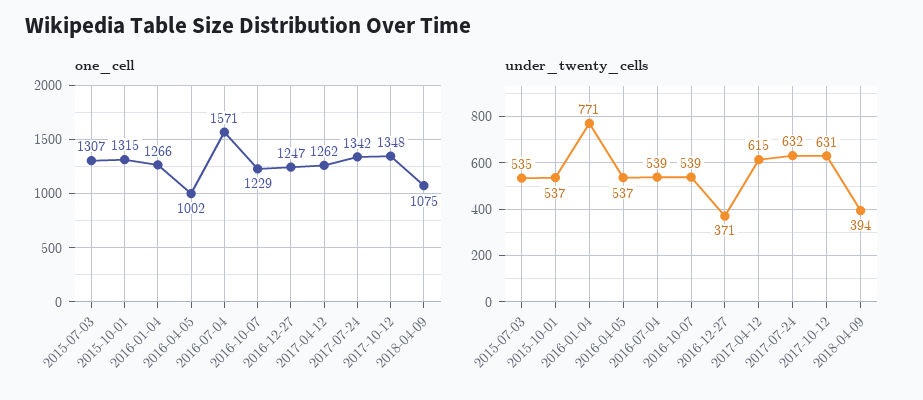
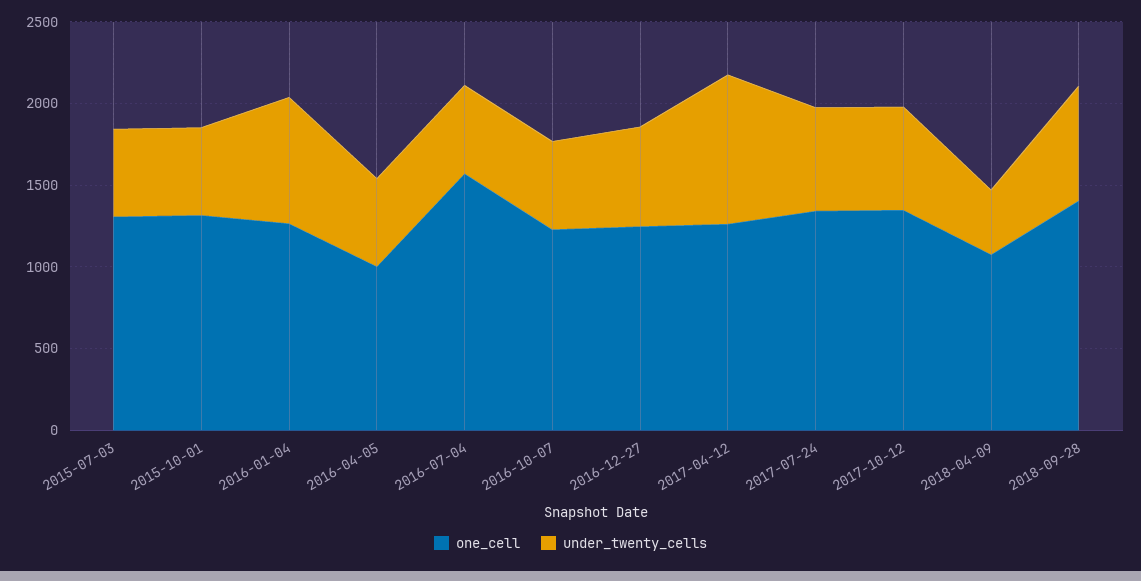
under_twenty_cells, 2016-12-27: 371 -> 600
under_twenty_cells, 2017-04-12: 615 -> 900
one_cell, 2018-09-28: none -> 1400
under_twenty_cells, 2018-09-28: none -> 700

